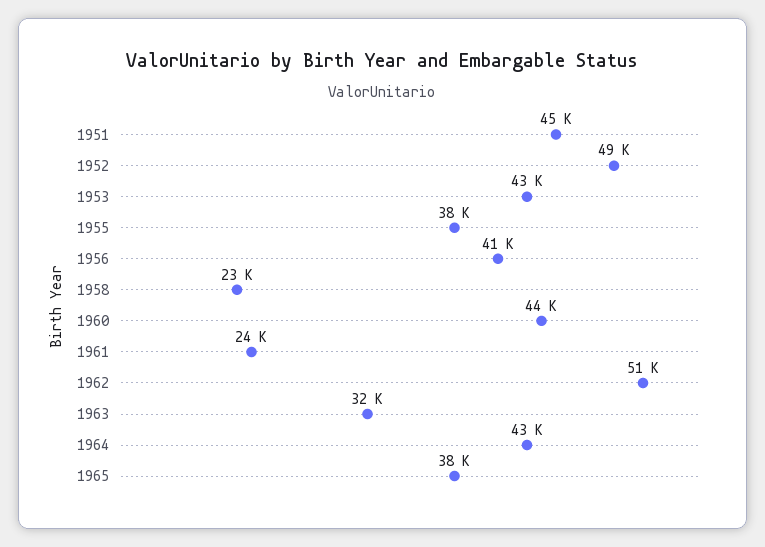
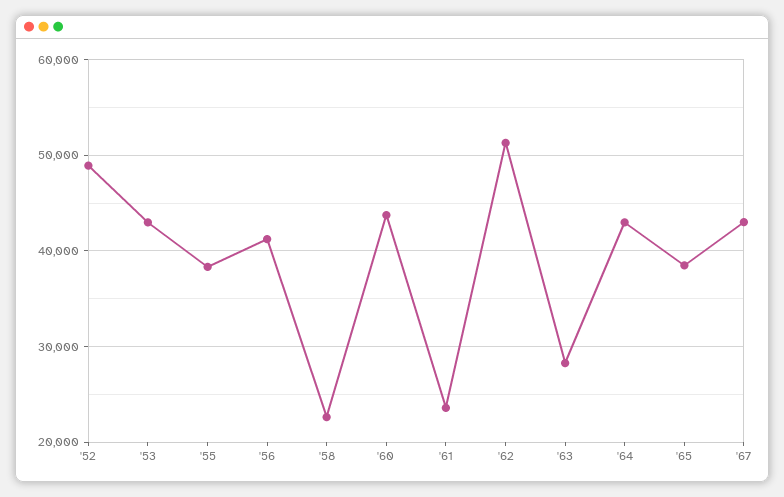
1951: 45000 -> none
1963: 32000 -> 28000
'67: none -> 43000

